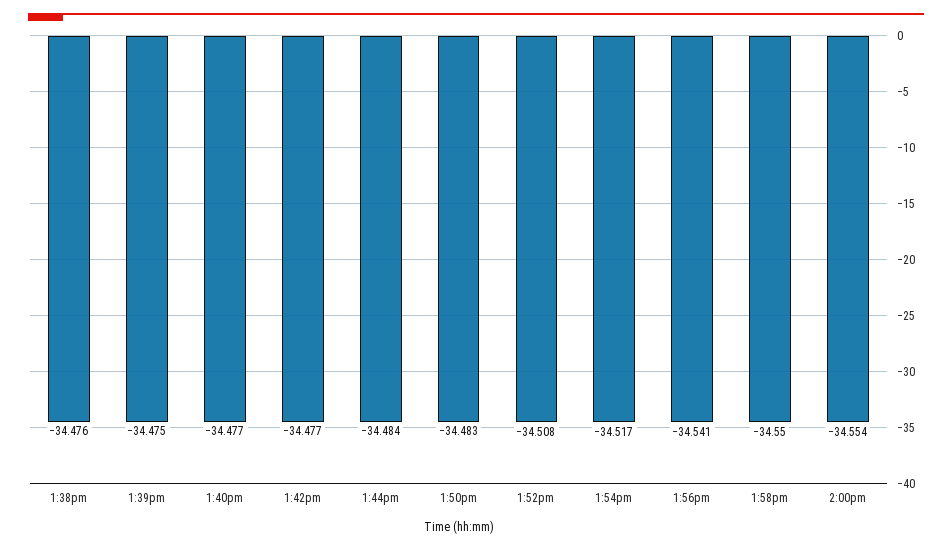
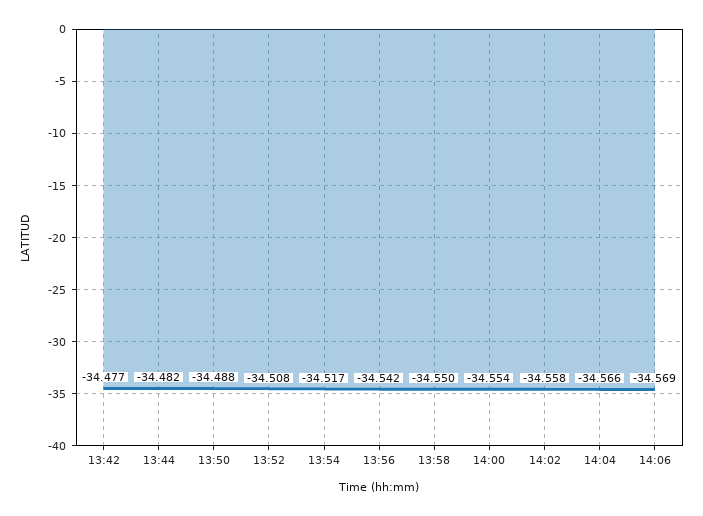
1:38pm: -34.476 -> none
1:39pm: -34.475 -> none
1:40pm: -34.477 -> none
1:44pm: -34.484 -> -34.482
1:50pm: -34.483 -> -34.488
1:56pm: -34.541 -> -34.542
14:02: none -> -34.558
14:04: none -> -34.566
14:06: none -> -34.569

